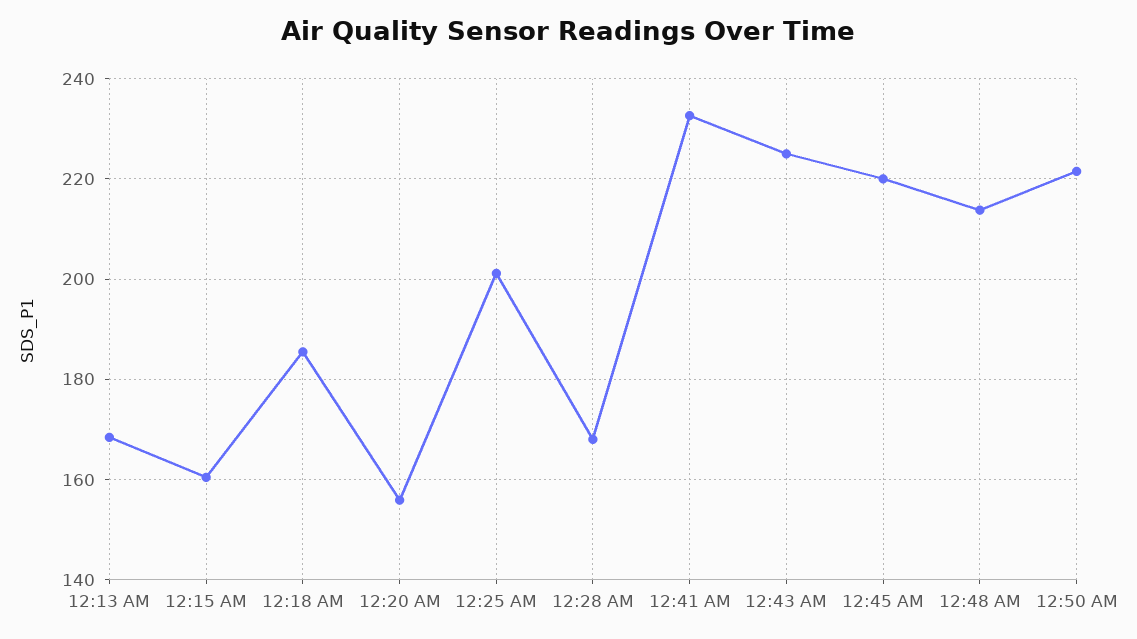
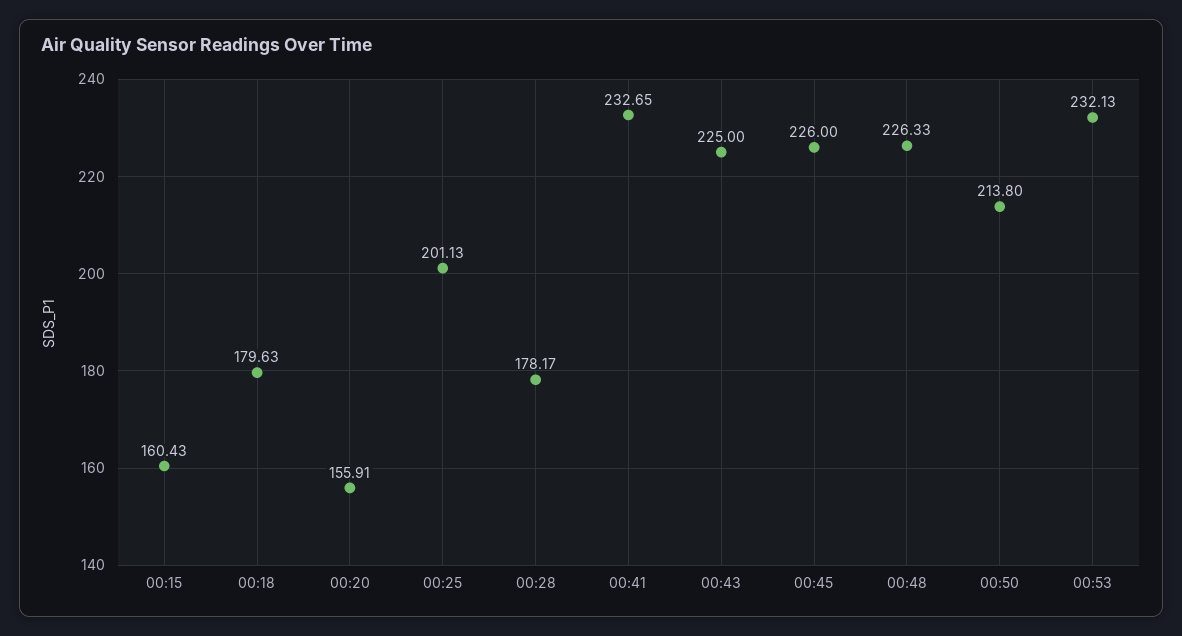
12:13 AM: 168 -> none
12:18 AM: 186 -> 179.63
12:28 AM: 168 -> 178.17
12:45 AM: 220 -> 226
12:48 AM: 214 -> 226.33
12:50 AM: 222 -> 213.8
00:53: none -> 232.13

